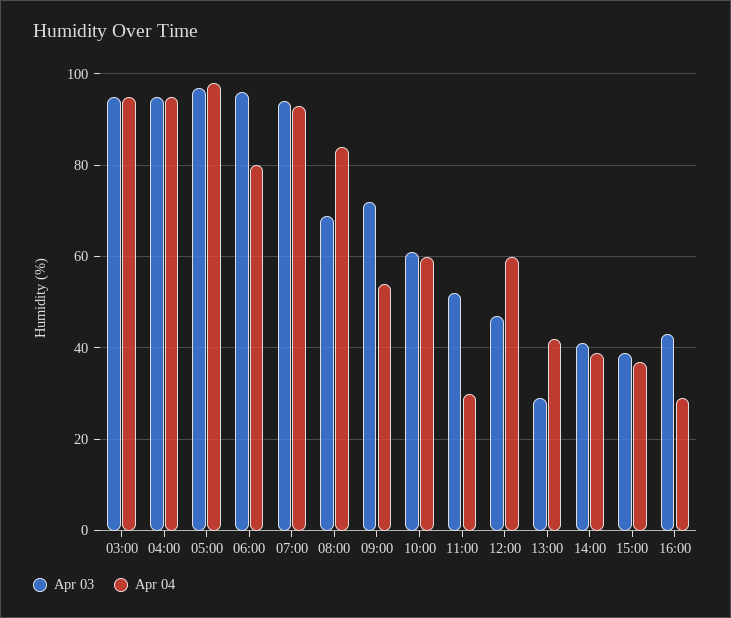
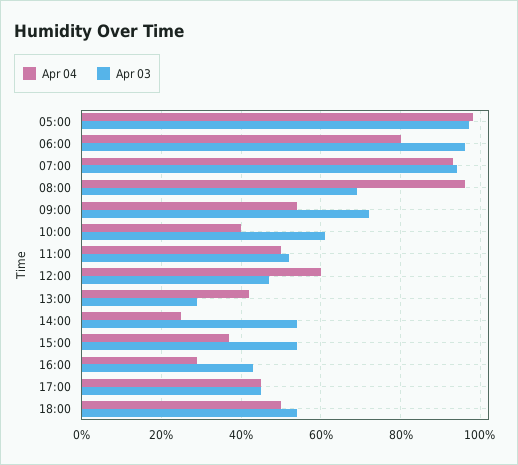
Apr 03, 03:00: 95 -> none
Apr 04, 03:00: 95 -> none
Apr 03, 04:00: 95 -> none
Apr 04, 04:00: 95 -> none
Apr 04, 08:00: 85 -> 95
Apr 04, 10:00: 60 -> 40
Apr 04, 11:00: 30 -> 50
Apr 03, 14:00: 40 -> 55
Apr 04, 14:00: 40 -> 25
Apr 03, 15:00: 40 -> 55
Apr 04, 17:00: none -> 45
Apr 03, 17:00: none -> 45
Apr 04, 18:00: none -> 50
Apr 03, 18:00: none -> 55

